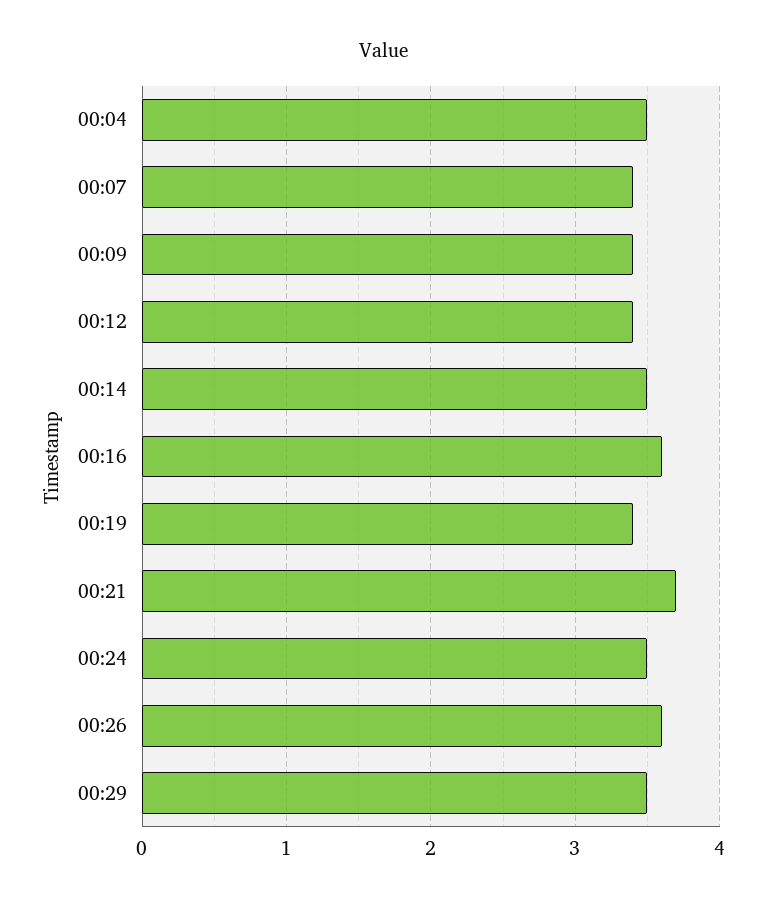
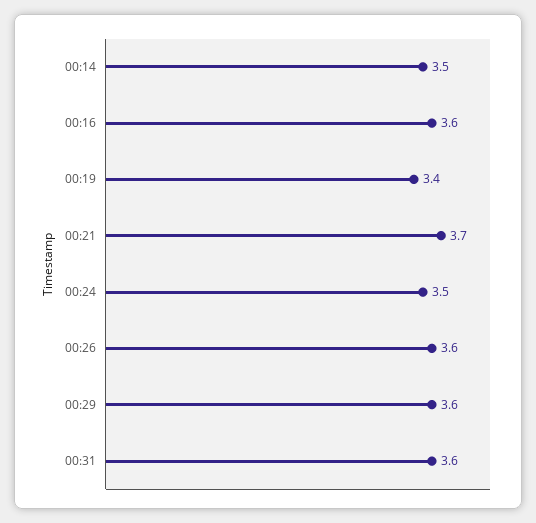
00:04: 3.5 -> none
00:07: 3.4 -> none
00:09: 3.4 -> none
00:12: 3.4 -> none
00:29: 3.5 -> 3.6
00:31: none -> 3.6

